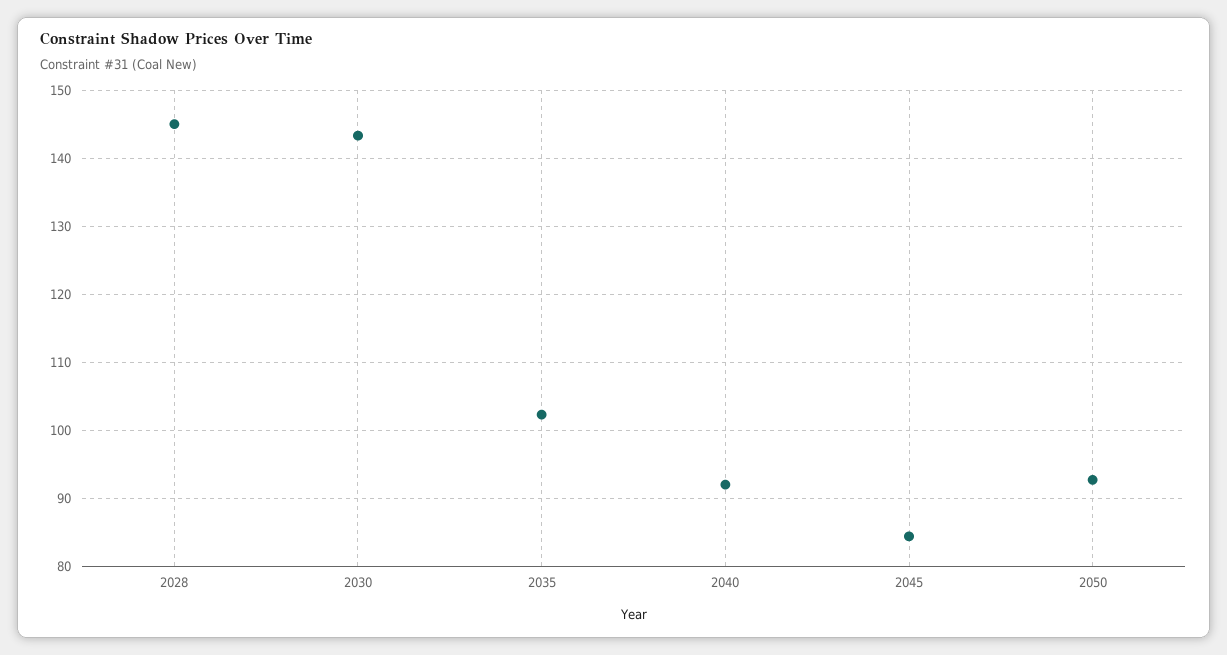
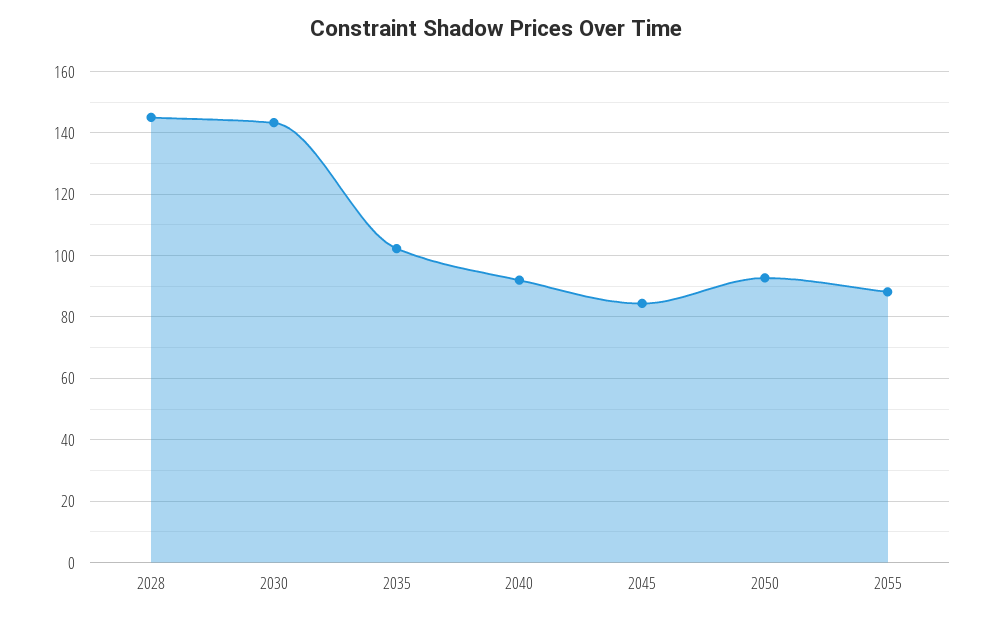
2055: none -> 88

